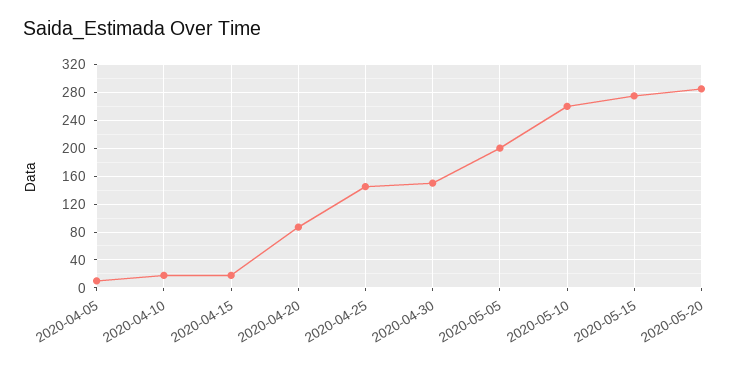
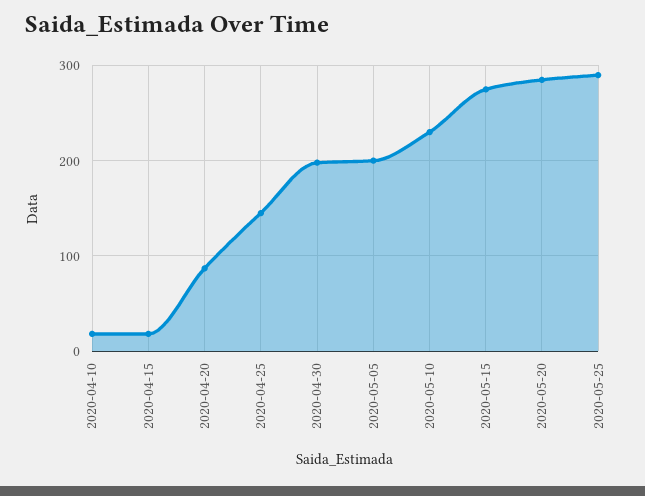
2020-04-05: 10 -> none
2020-04-30: 150 -> 200
2020-05-10: 260 -> 230
2020-05-25: none -> 290

